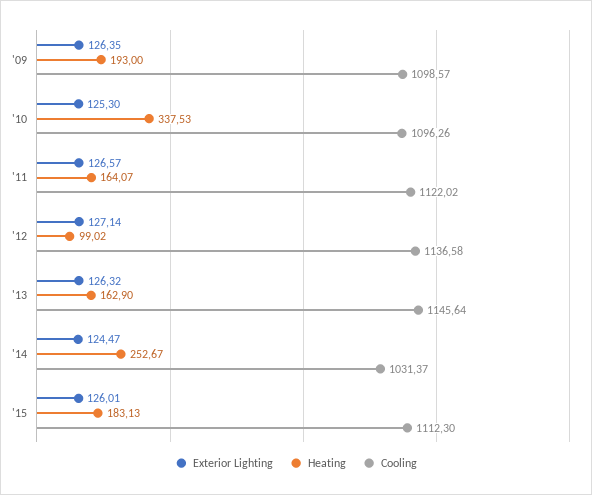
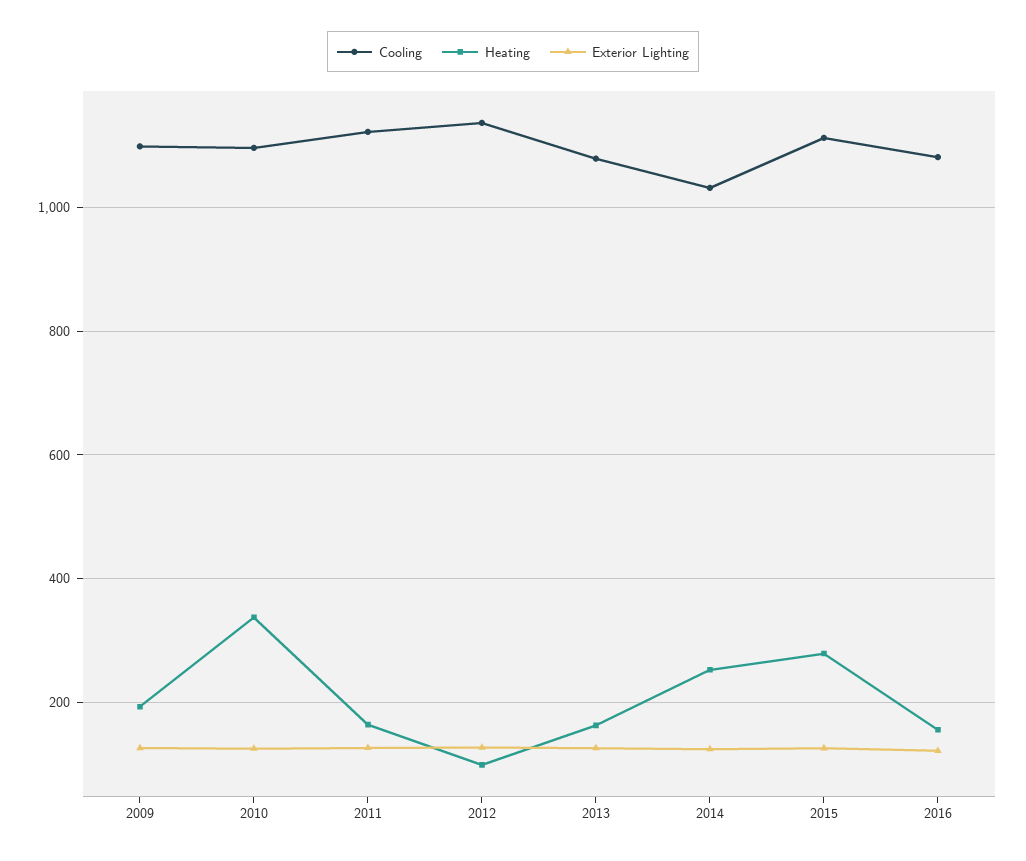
Cooling, '13: 1145.64 -> 1080
Heating, '15: 183.13 -> 280
Cooling, 2016: none -> 1080
Heating, 2016: none -> 160
Exterior Lighting, 2016: none -> 120

